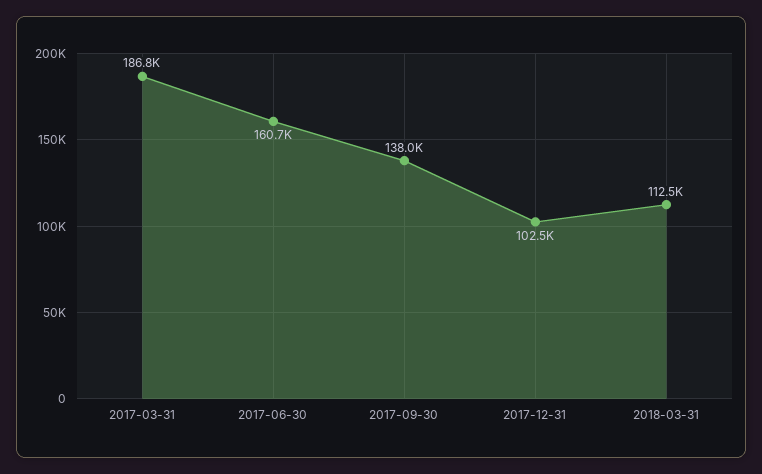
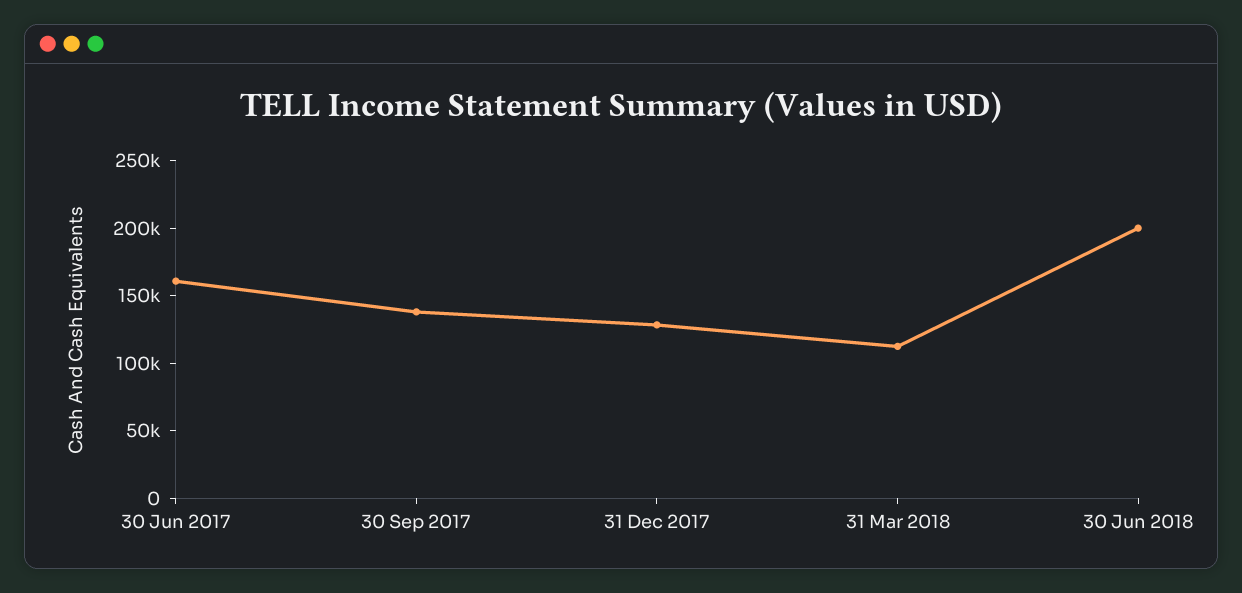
2017-03-31: 186800 -> none
2017-12-31: 102500 -> 130000
30 Jun 2018: none -> 200000

